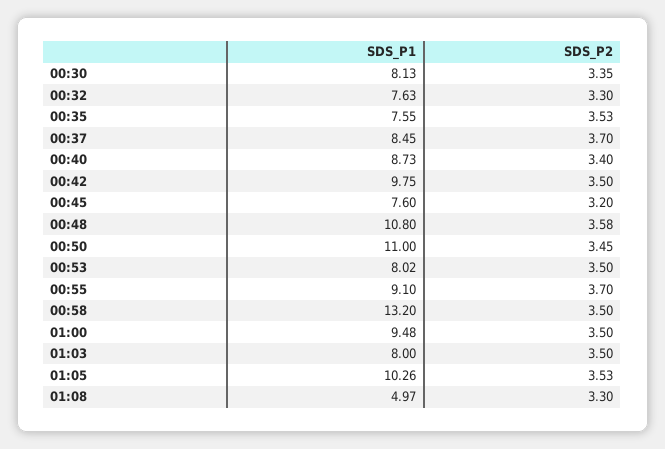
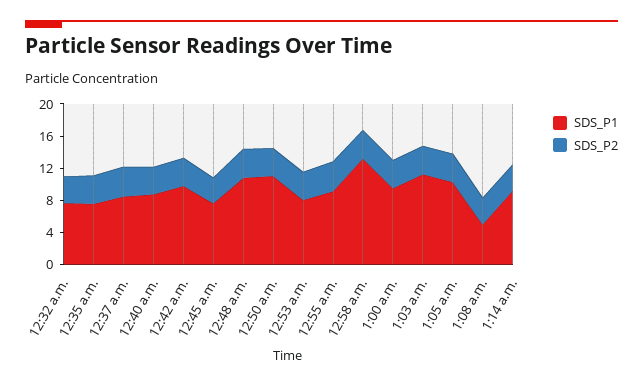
SDS_P1, 00:30: 8.13 -> none
SDS_P2, 00:30: 3.35 -> none
SDS_P1, 01:03: 8 -> 11
SDS_P1, 1:14 a.m.: none -> 9
SDS_P2, 1:14 a.m.: none -> 3

